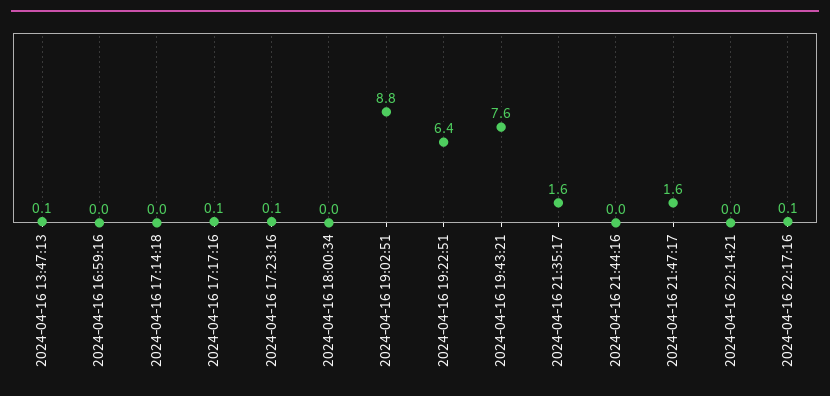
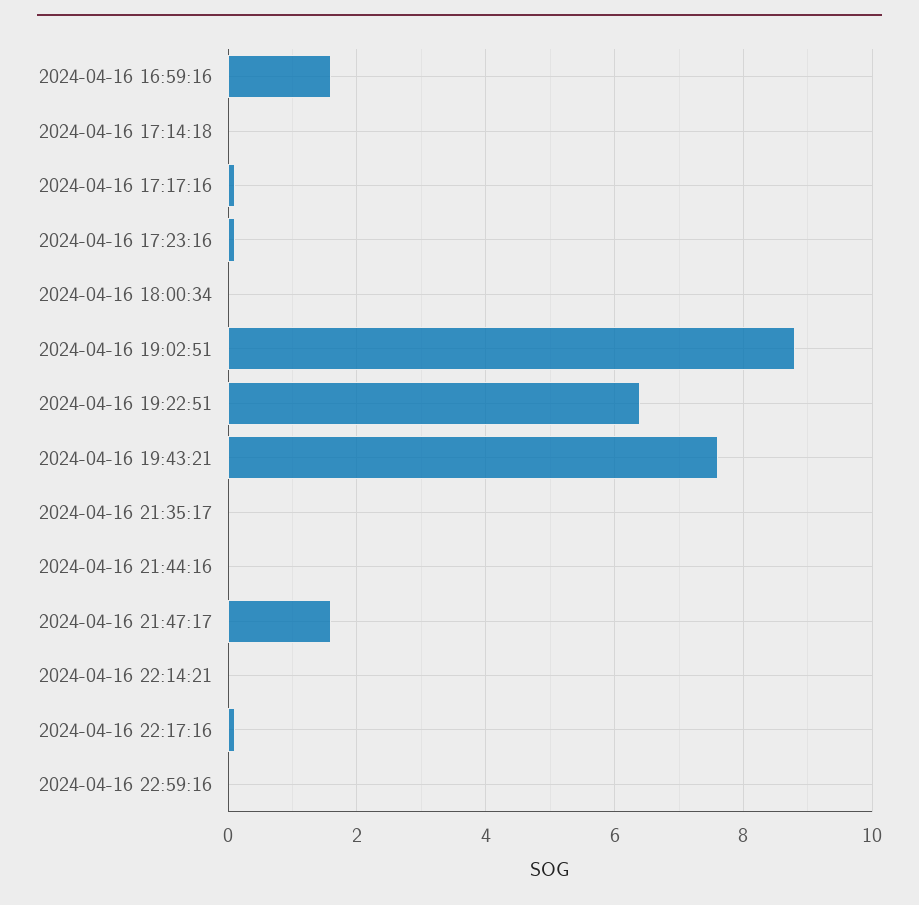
2024-04-16 13:47:13: 0.1 -> none
2024-04-16 16:59:16: 0 -> 1.5
2024-04-16 21:35:17: 1.6 -> 0
2024-04-16 22:59:16: none -> 0

